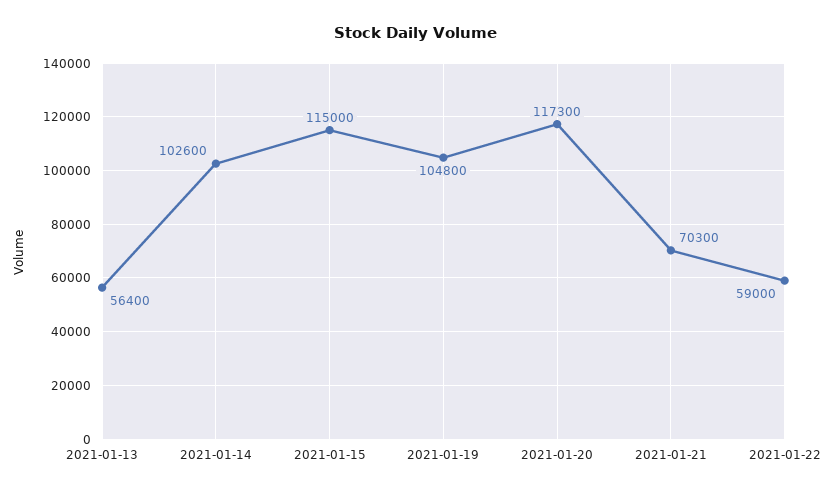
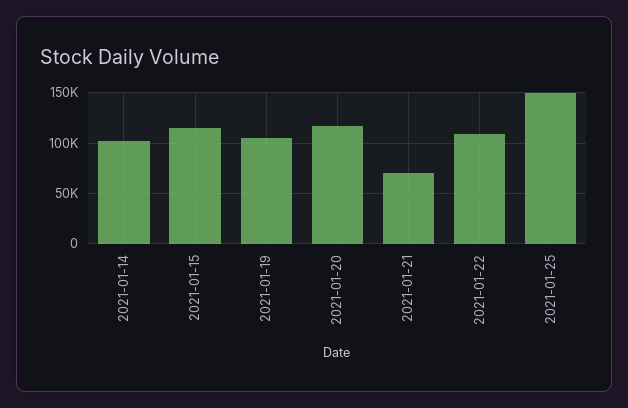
2021-01-13: 56400 -> none
2021-01-22: 59000 -> 110000
2021-01-25: none -> 150000

